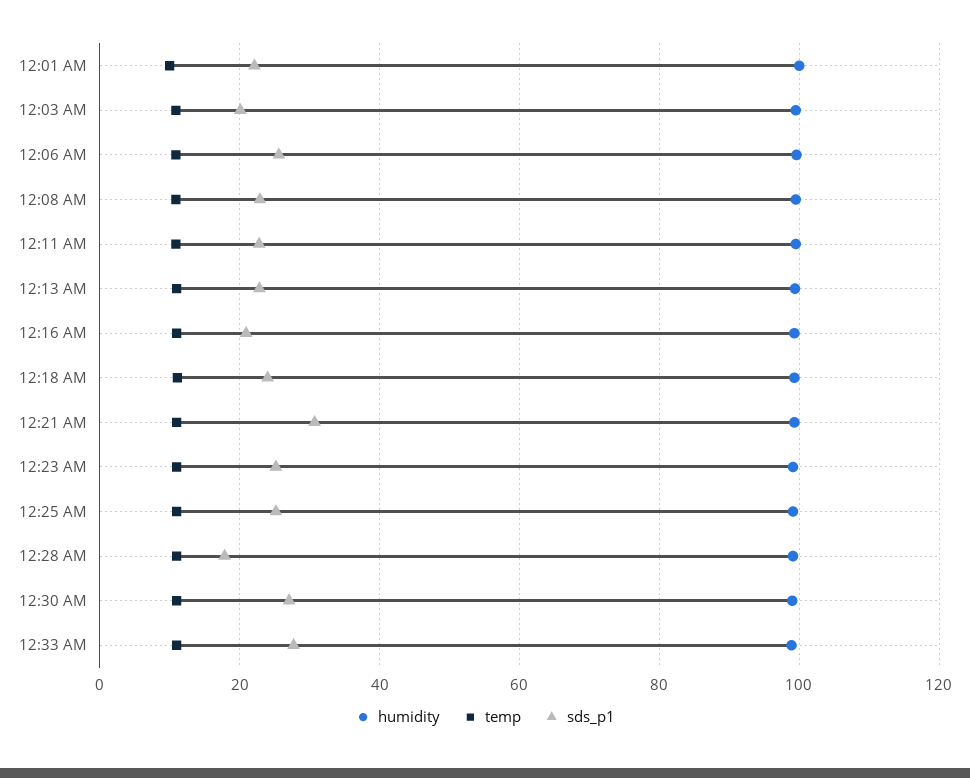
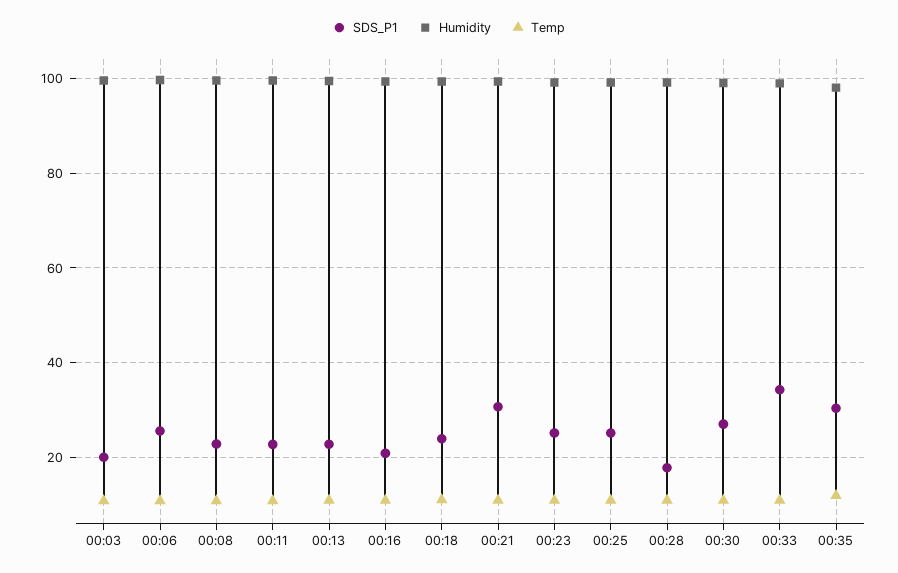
humidity, 12:01 AM: 100 -> none
temp, 12:01 AM: 10 -> none
sds_p1, 12:01 AM: 22 -> none
sds_p1, 12:33 AM: 28 -> 34
sds_p1, 00:35: none -> 30
humidity, 00:35: none -> 98
temp, 00:35: none -> 12

